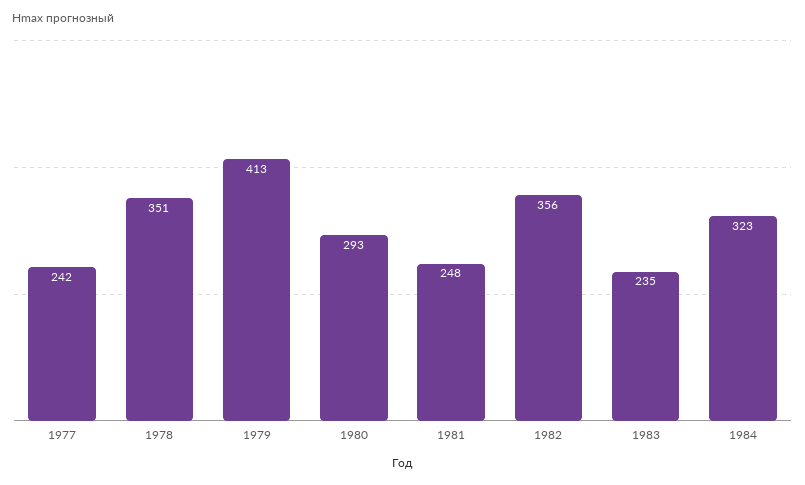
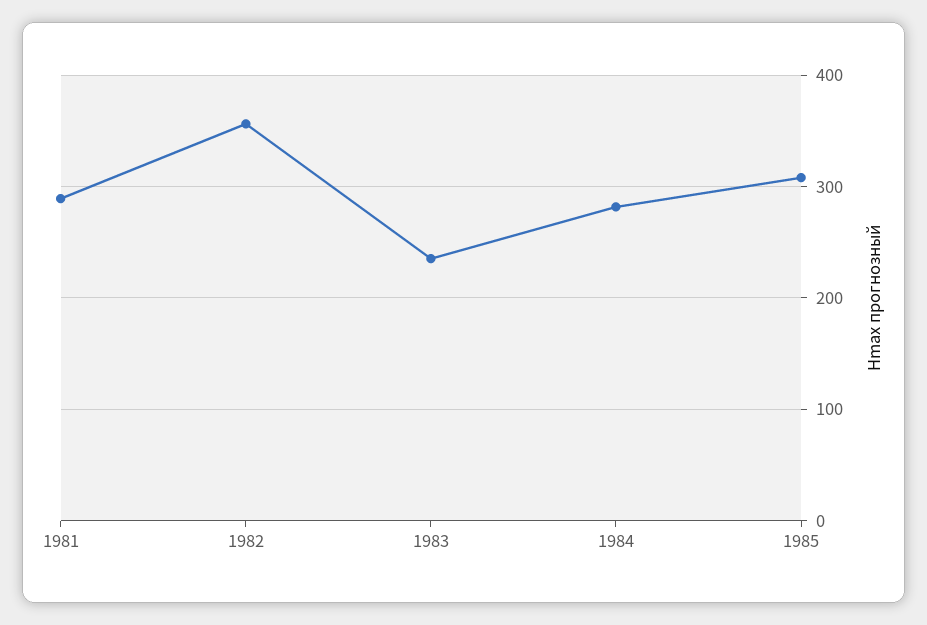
1977: 242 -> none
1978: 351 -> none
1979: 413 -> none
1980: 293 -> none
1981: 248 -> 290
1984: 323 -> 280
1985: none -> 310

